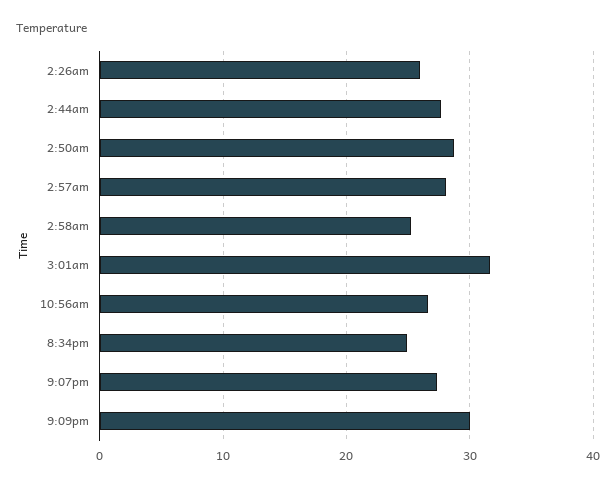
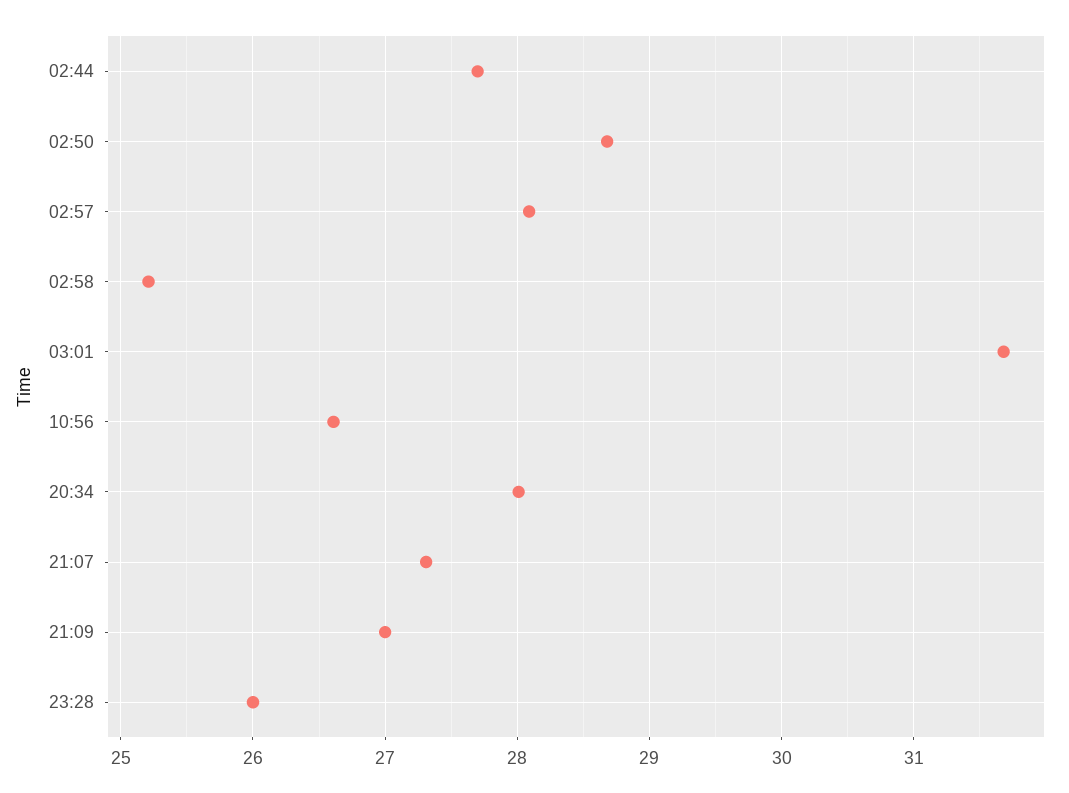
2:26am: 26 -> none
8:34pm: 25 -> 28
9:09pm: 30 -> 27
23:28: none -> 26

